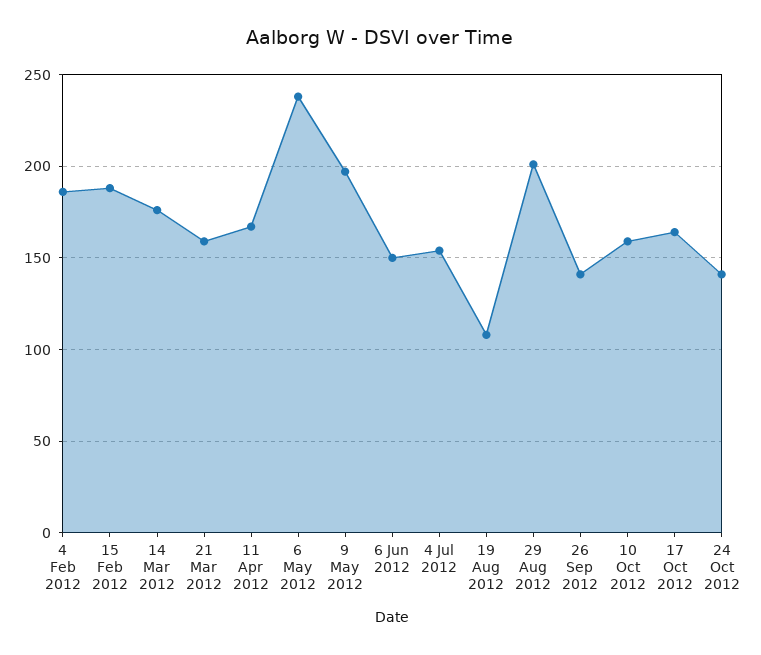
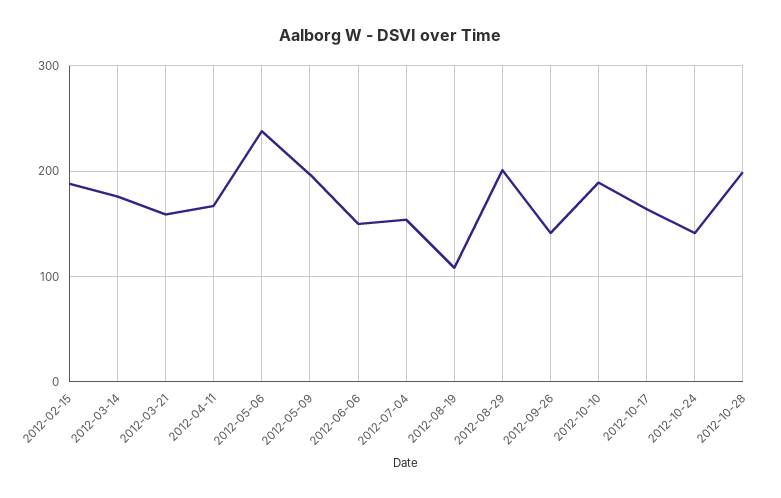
4 Feb 2012: 185 -> none
10 Oct 2012: 160 -> 190
2012-10-28: none -> 200

